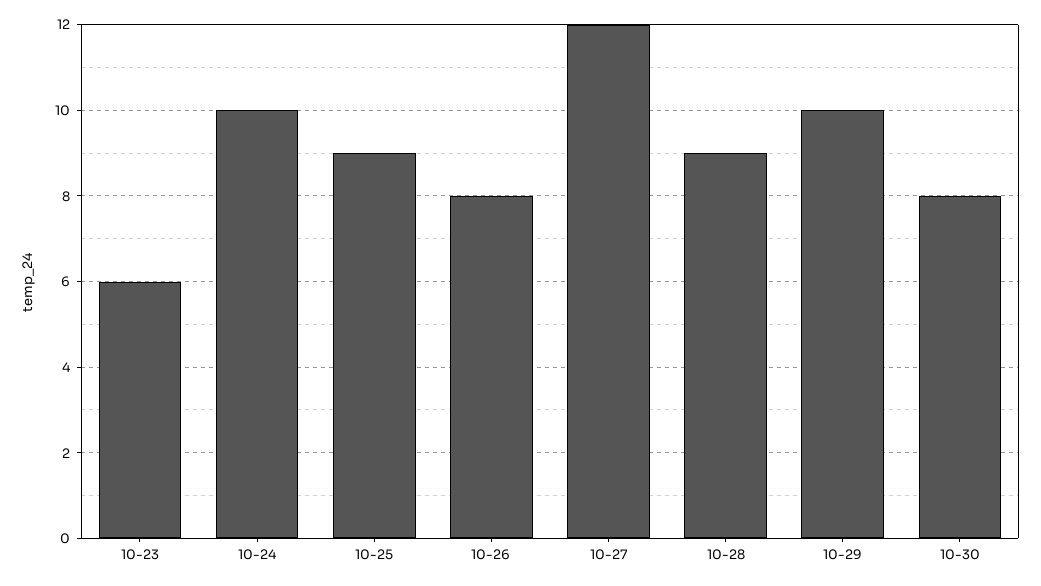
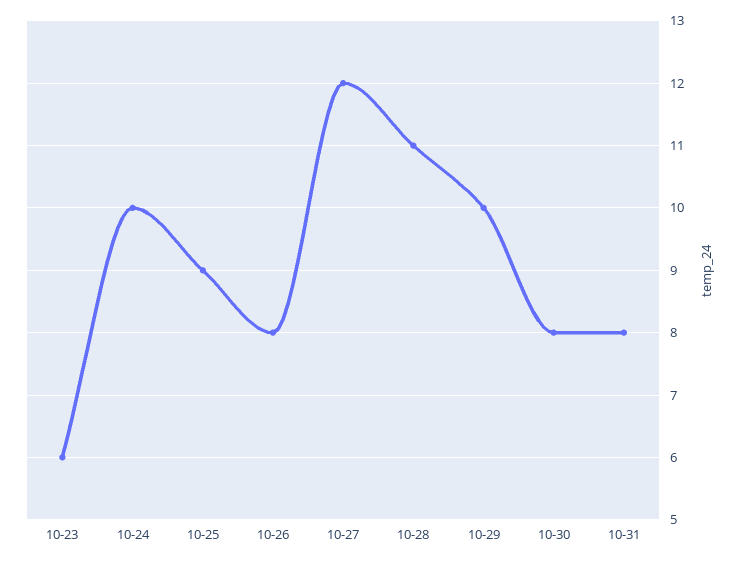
10-28: 9 -> 11
10-31: none -> 8

